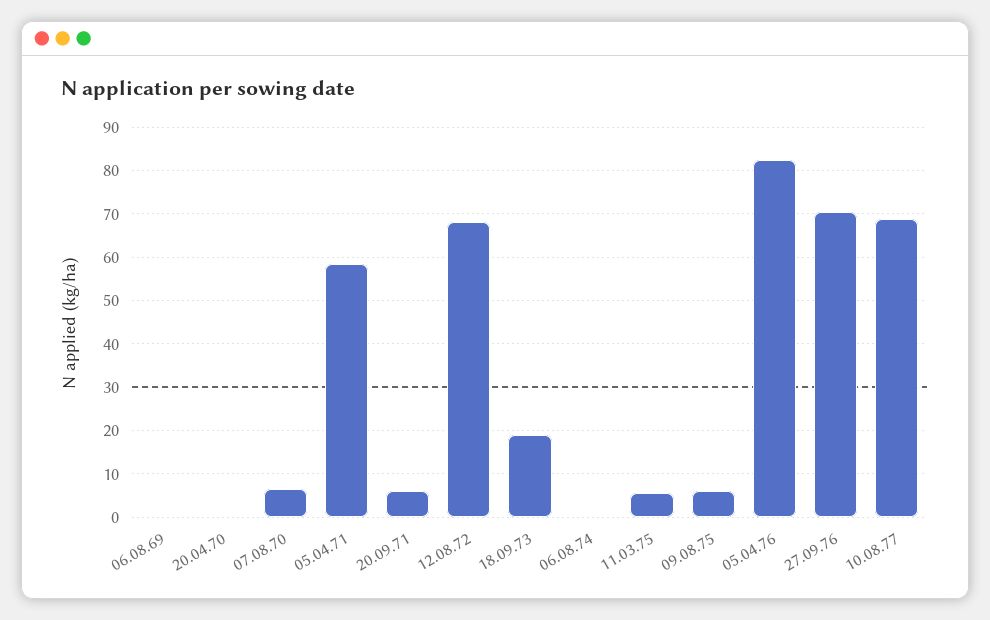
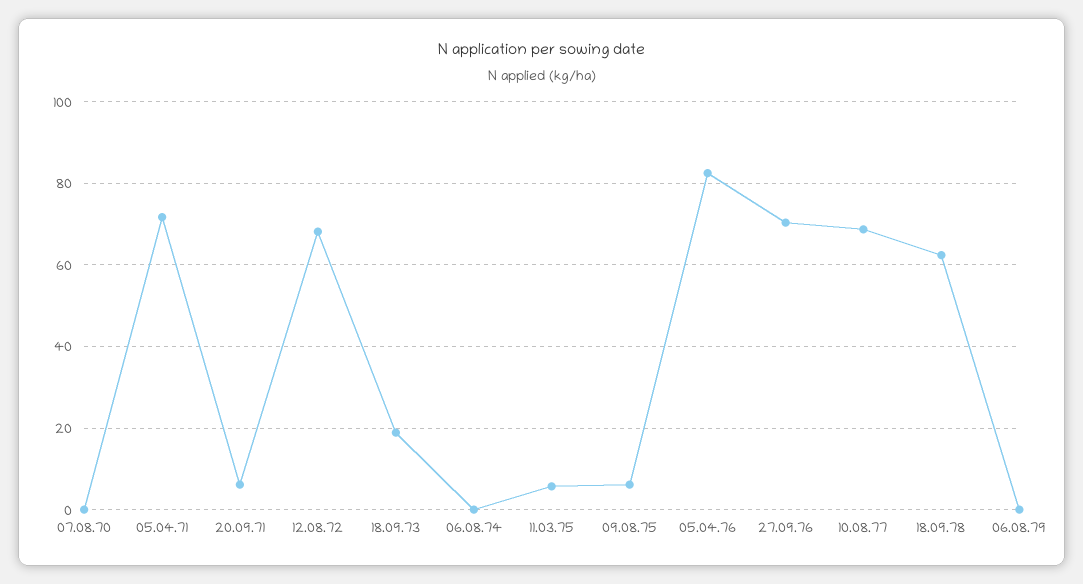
06.08.69: 0 -> none
20.04.70: 0 -> none
07.08.70: 6 -> 0
05.04.71: 58 -> 72
18.09.78: none -> 62
06.08.79: none -> 0

